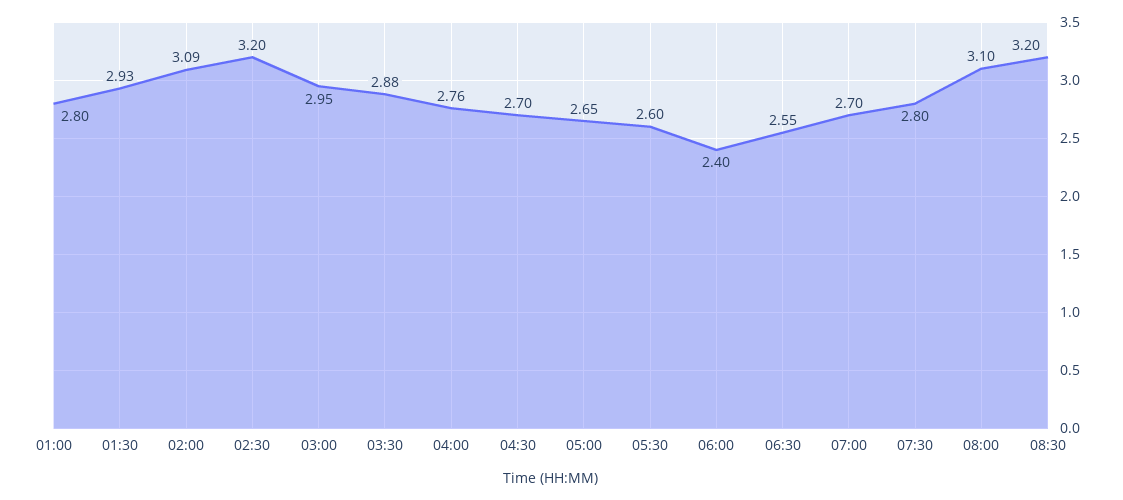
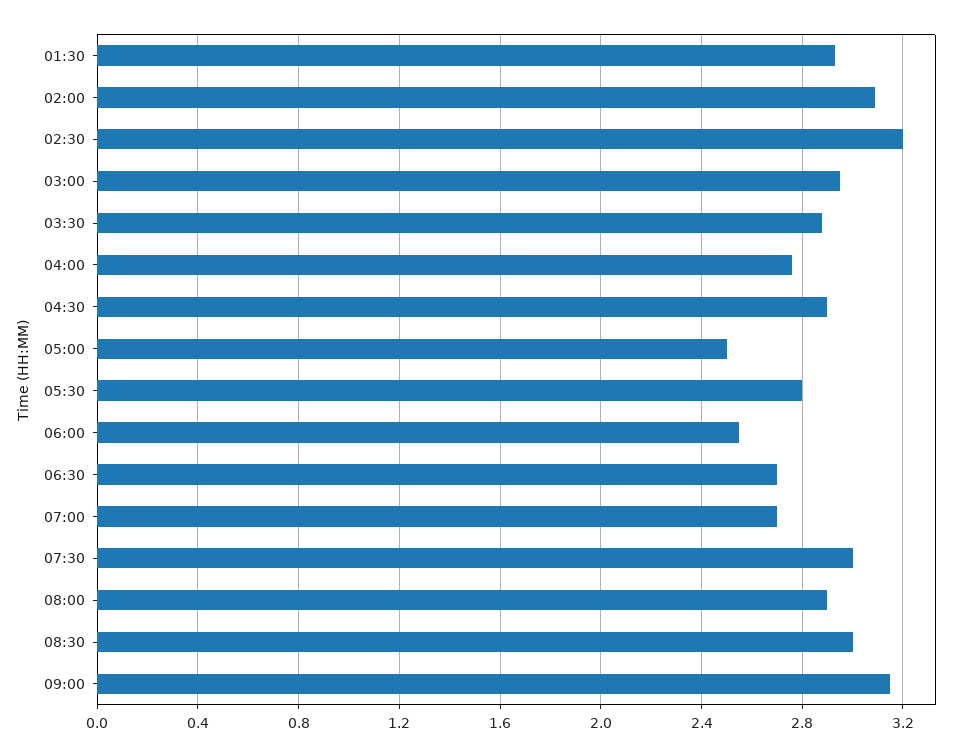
01:00: 2.8 -> none
04:30: 2.7 -> 2.9
05:00: 2.65 -> 2.5
05:30: 2.6 -> 2.8
06:00: 2.4 -> 2.55
06:30: 2.55 -> 2.7
07:30: 2.8 -> 3
08:00: 3.1 -> 2.9
08:30: 3.2 -> 3
09:00: none -> 3.15

